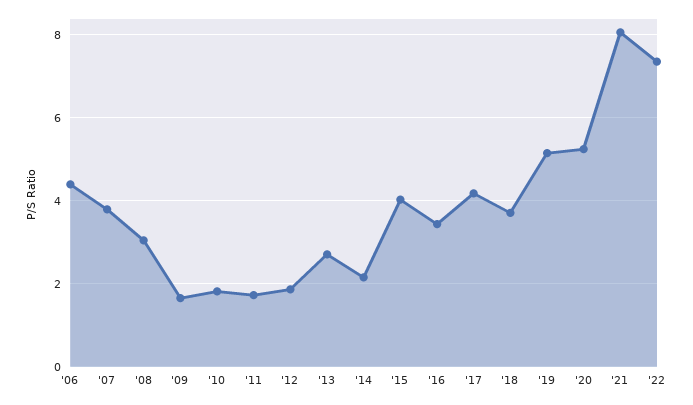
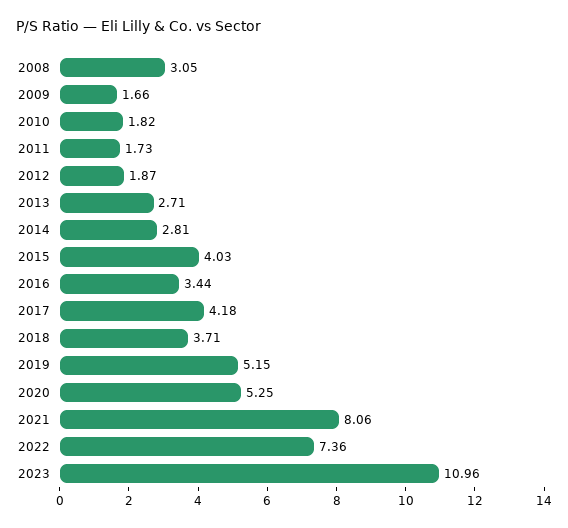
'06: 4.4 -> none
'07: 3.8 -> none
'14: 2.2 -> 2.81
2023: none -> 10.96

